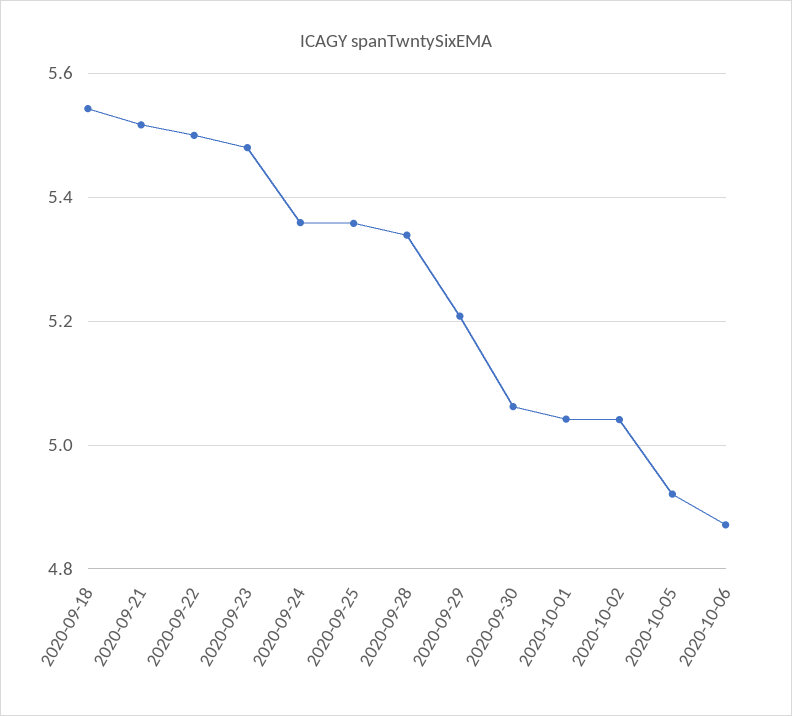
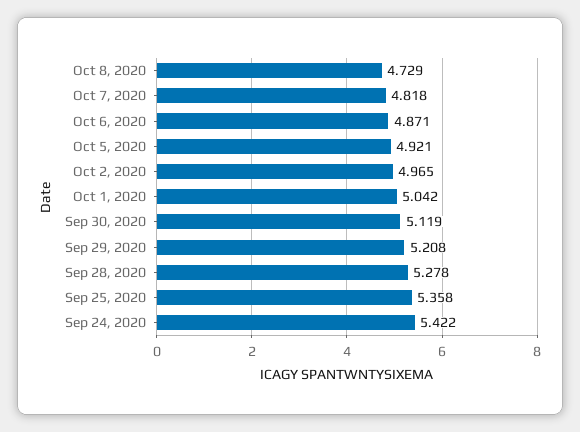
2020-09-18: 5.54 -> none
2020-09-21: 5.52 -> none
2020-09-22: 5.5 -> none
2020-09-23: 5.48 -> none
2020-09-24: 5.36 -> 5.422
2020-09-28: 5.34 -> 5.278
2020-09-30: 5.06 -> 5.119
2020-10-02: 5.04 -> 4.965
Oct 8, 2020: none -> 4.729
Oct 7, 2020: none -> 4.818

